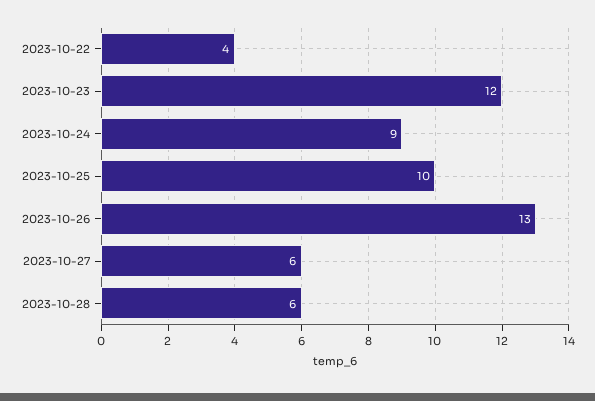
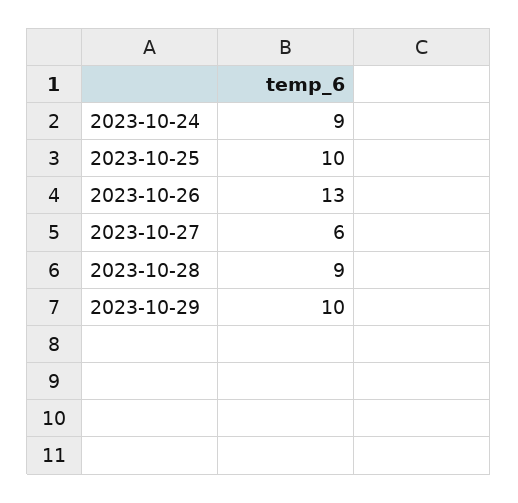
2023-10-22: 4 -> none
2023-10-23: 12 -> none
2023-10-28: 6 -> 9
2023-10-29: none -> 10

